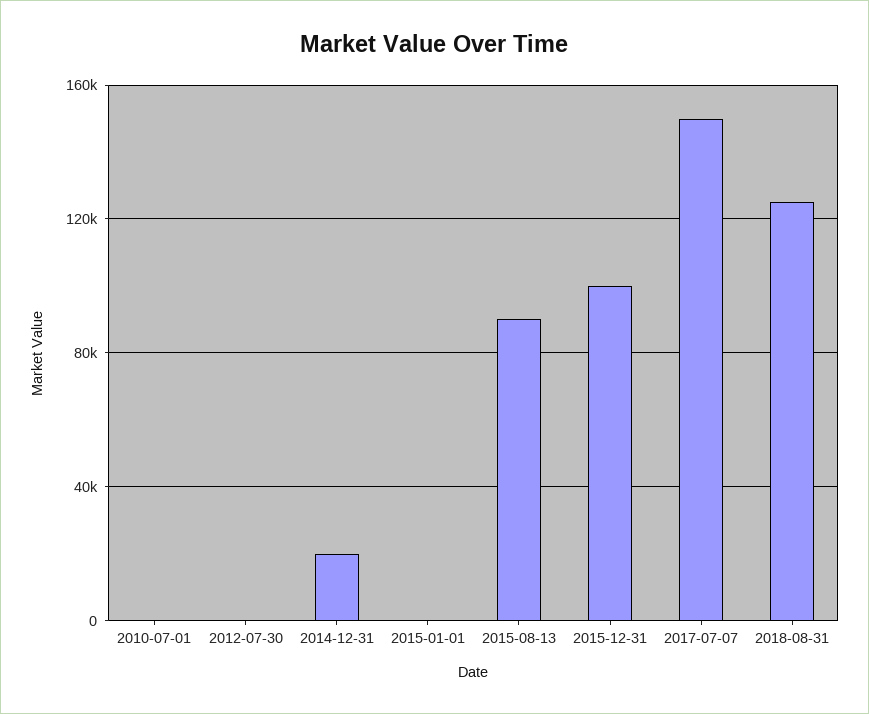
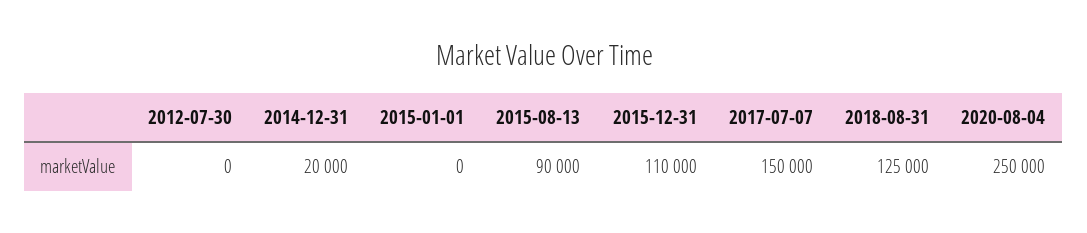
2010-07-01: 0 -> none
2015-12-31: 100000 -> 110000
2020-08-04: none -> 250000

